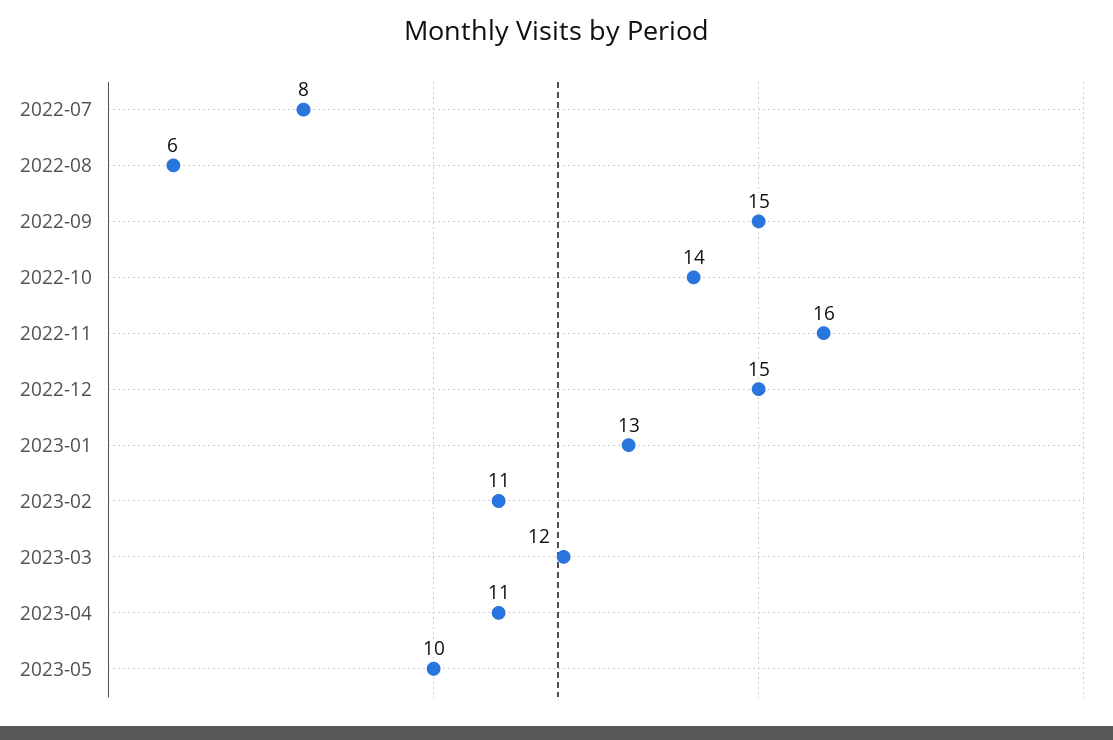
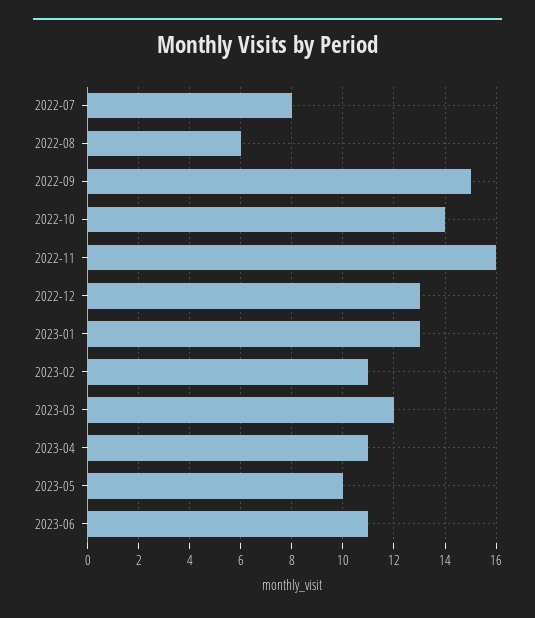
2022-12: 15 -> 13
2023-06: none -> 11

